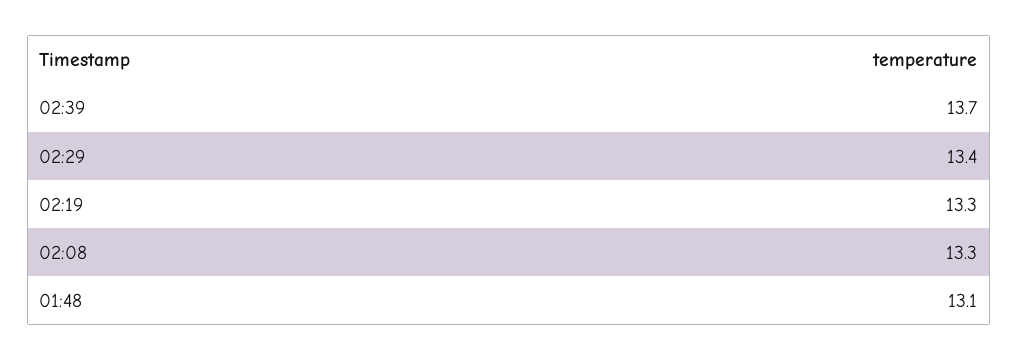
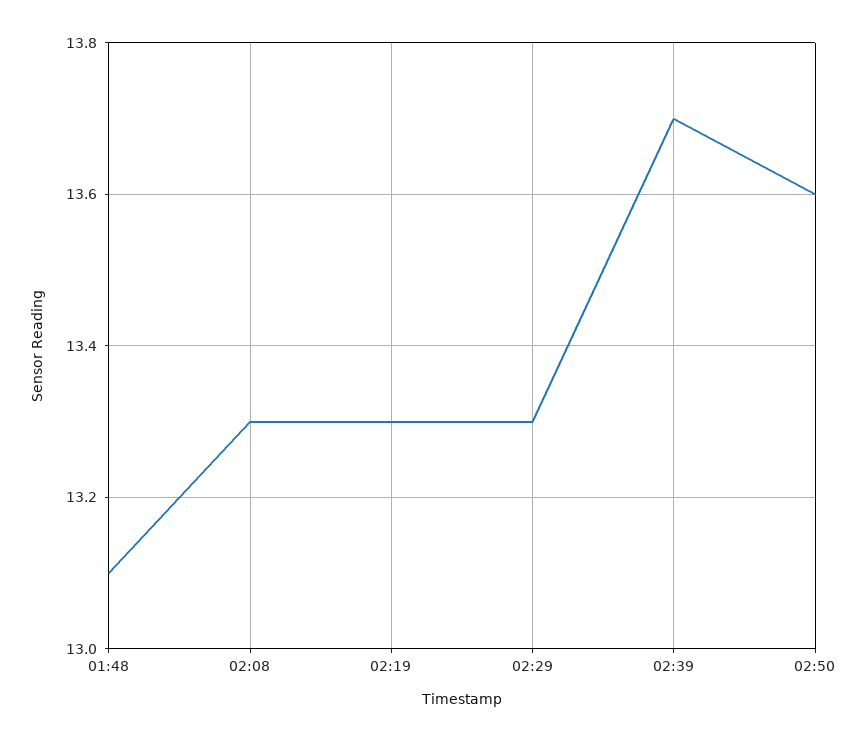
02:29: 13.4 -> 13.3
02:50: none -> 13.6

